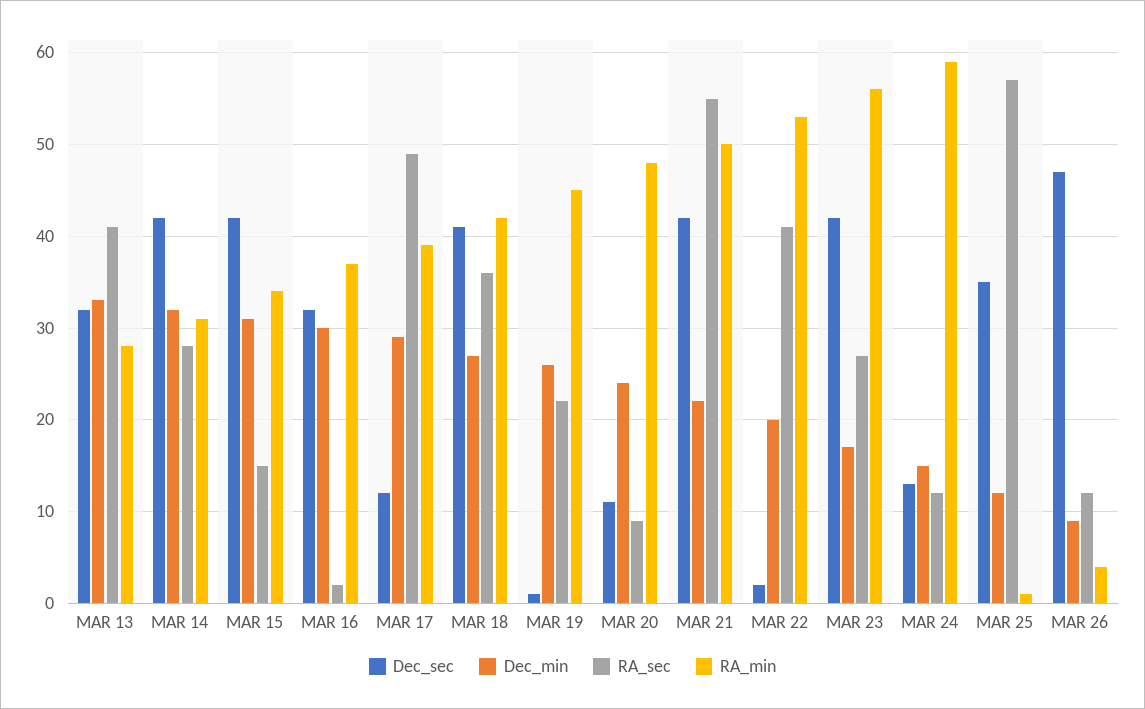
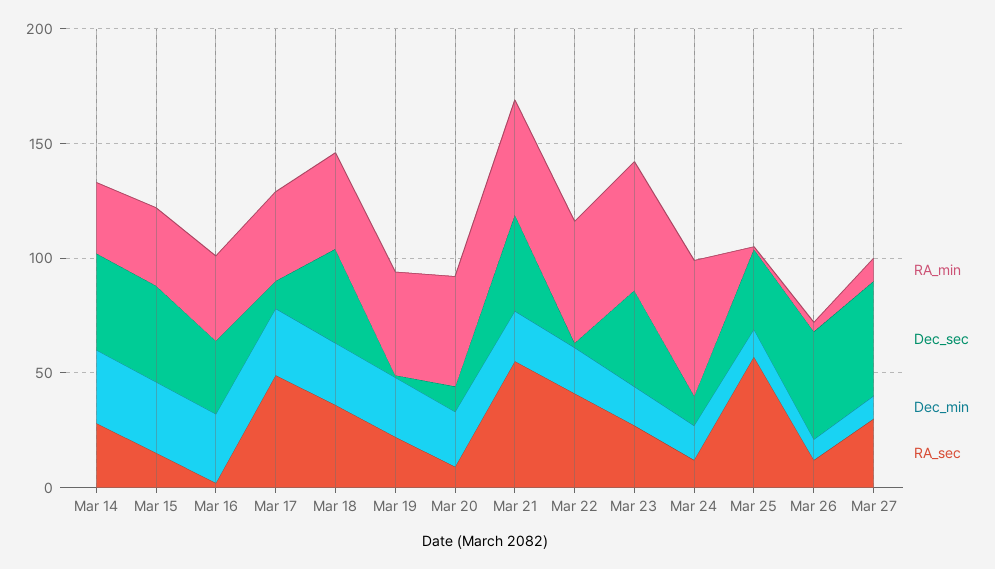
Dec_sec, MAR 13: 32 -> none
Dec_min, MAR 13: 33 -> none
RA_sec, MAR 13: 41 -> none
RA_min, MAR 13: 28 -> none
RA_min, Mar 27: none -> 10
Dec_sec, Mar 27: none -> 50
Dec_min, Mar 27: none -> 10
RA_sec, Mar 27: none -> 30

